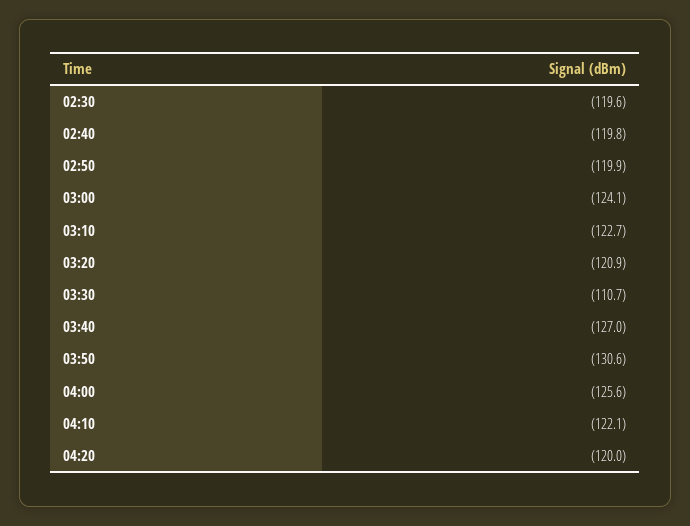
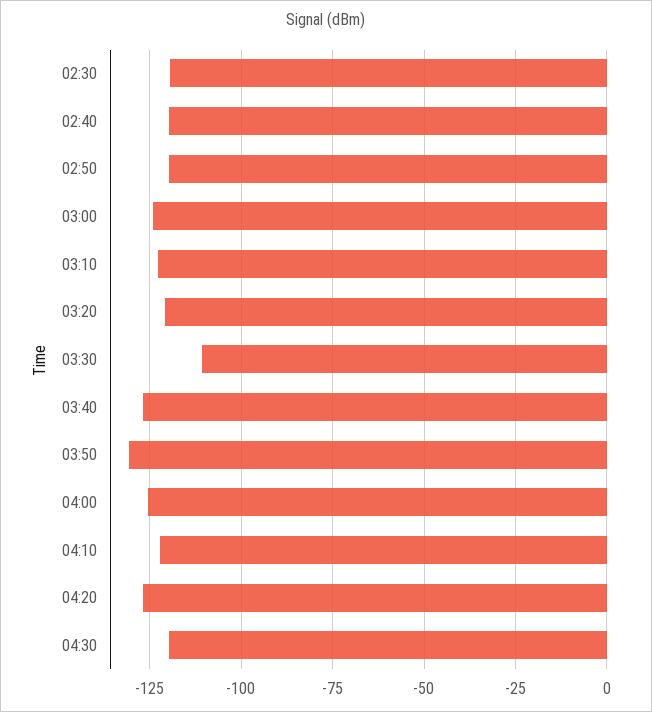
04:20: -120 -> -127.5
04:30: none -> -120

